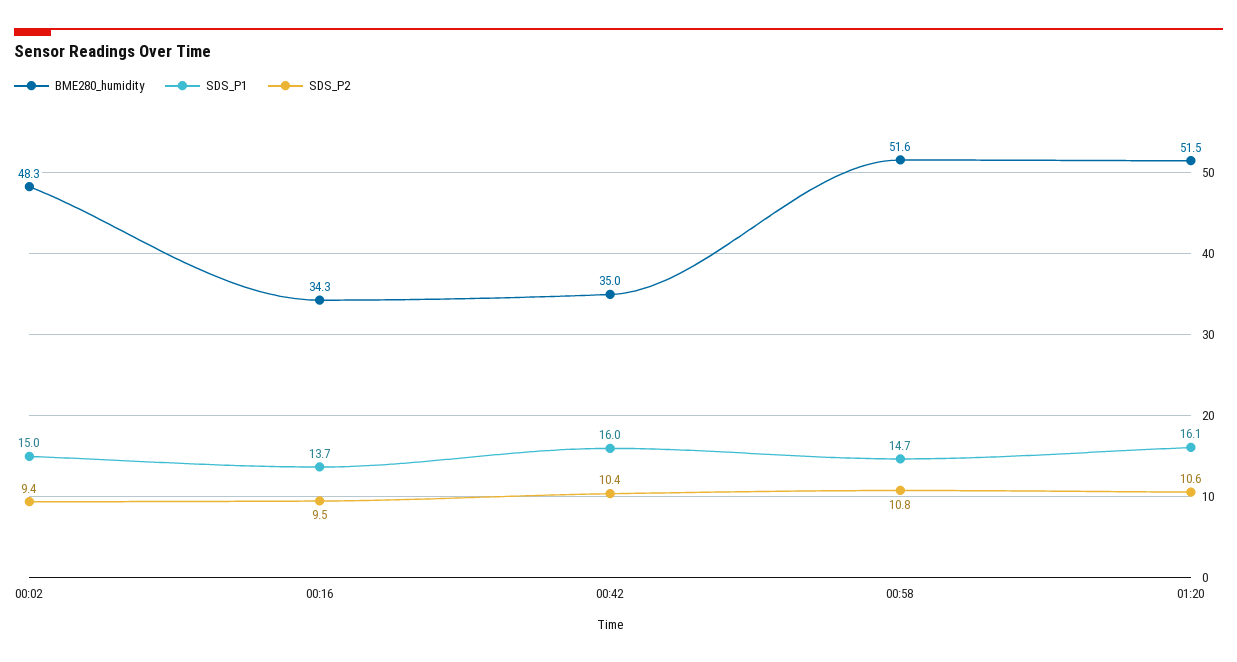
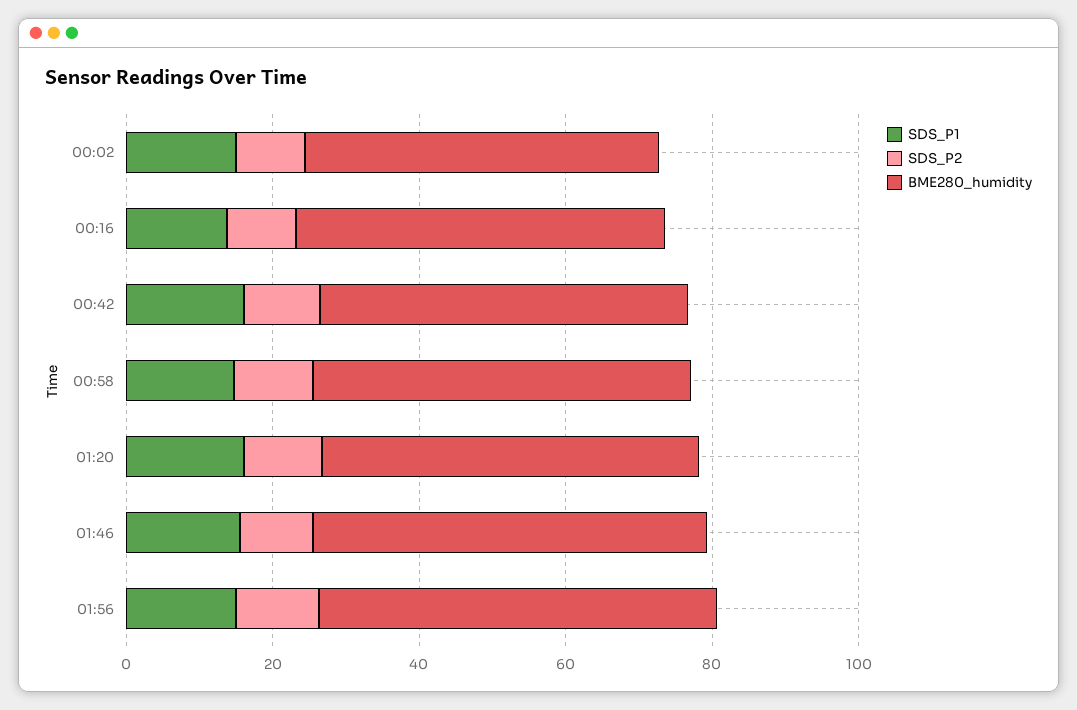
BME280_humidity, 00:16: 34.3 -> 50
BME280_humidity, 00:42: 35 -> 50
SDS_P1, 01:46: none -> 15
SDS_P2, 01:46: none -> 10
BME280_humidity, 01:46: none -> 55
SDS_P1, 01:56: none -> 15
SDS_P2, 01:56: none -> 10
BME280_humidity, 01:56: none -> 55

